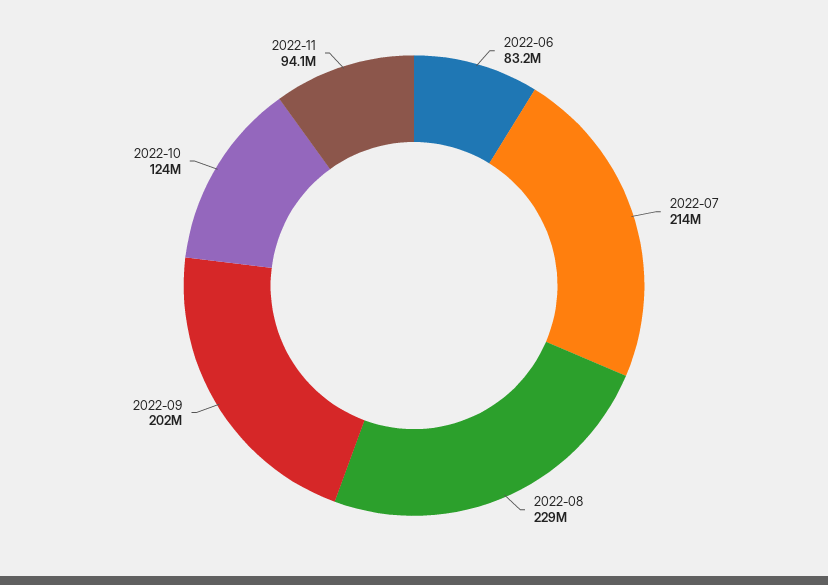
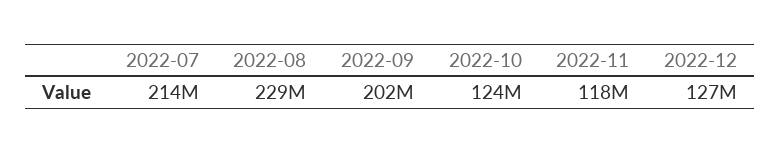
2022-06: 83200000 -> none
2022-11: 94100000 -> 118000000
2022-12: none -> 127000000

